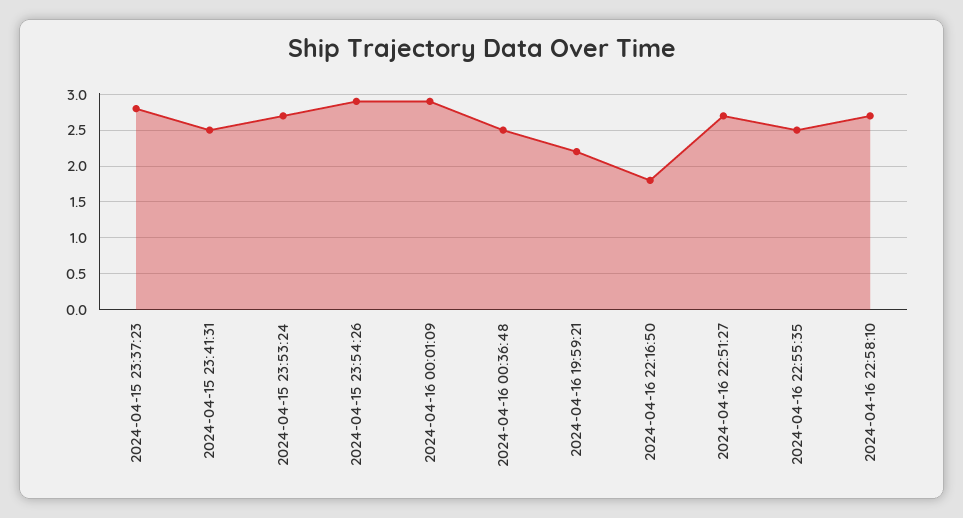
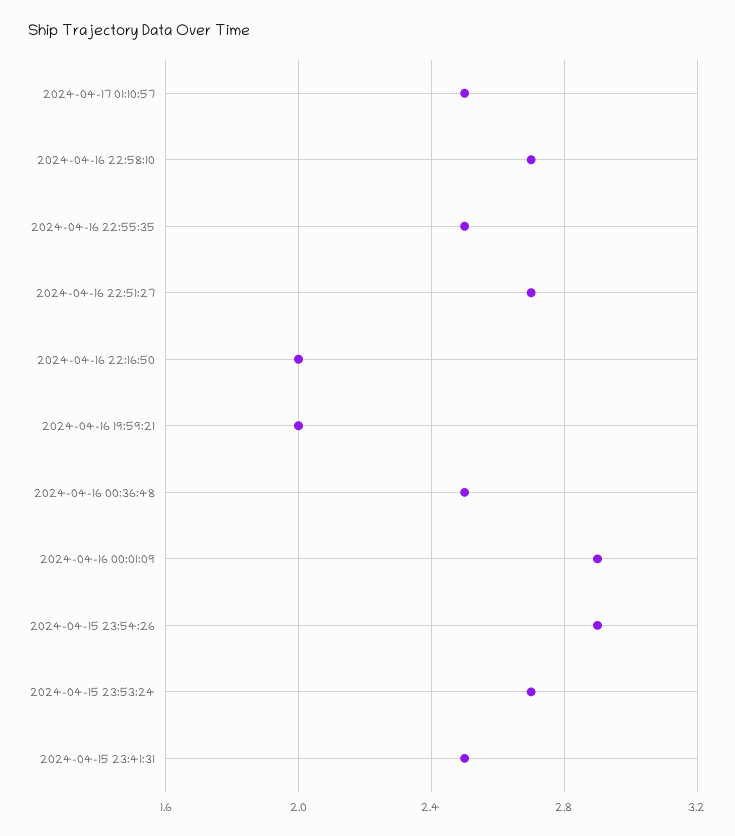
2024-04-15 23:37:23: 2.8 -> none
2024-04-16 19:59:21: 2.2 -> 2
2024-04-16 22:16:50: 1.8 -> 2
2024-04-17 01:10:57: none -> 2.5

